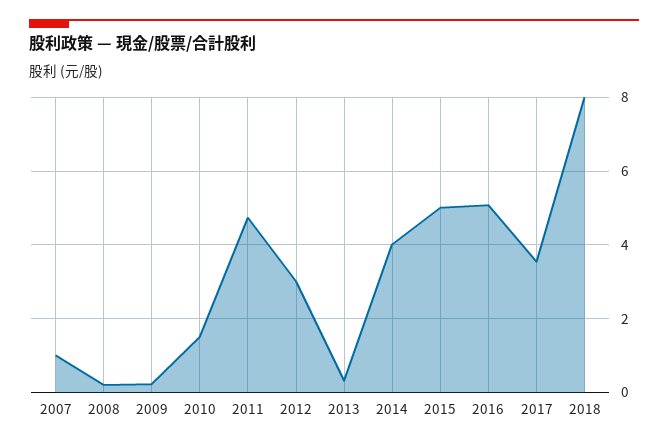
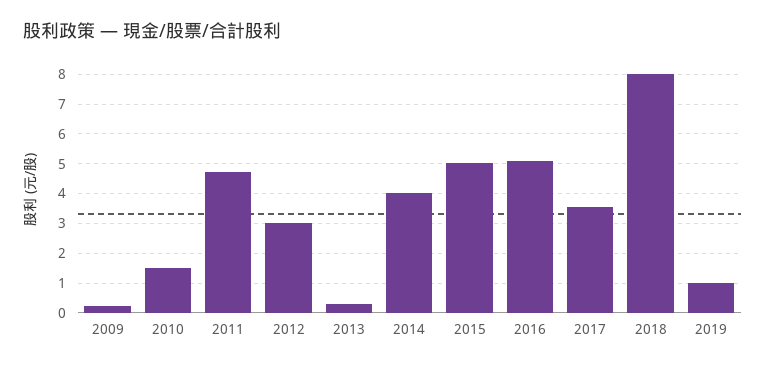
2007: 1 -> none
2008: 0.2 -> none
2019: none -> 1

